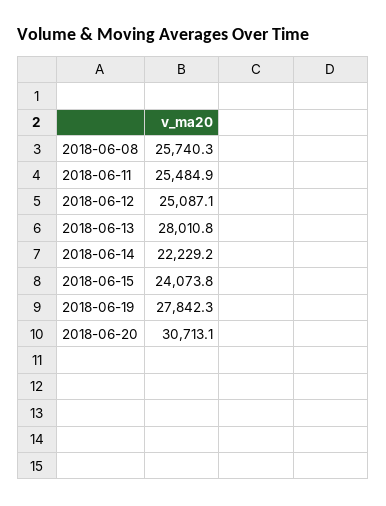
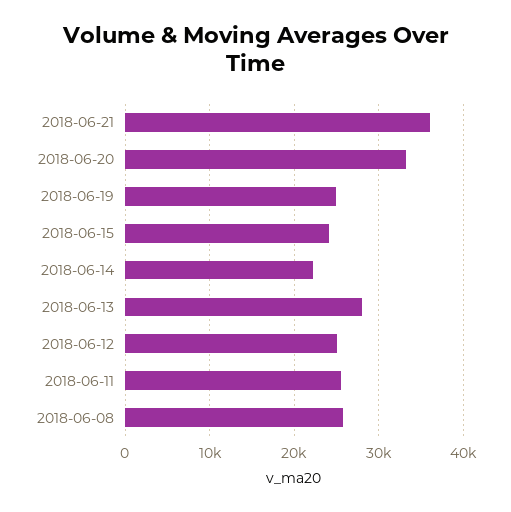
2018-06-19: 27842.3 -> 25000
2018-06-20: 30713.1 -> 33000
2018-06-21: none -> 36000

